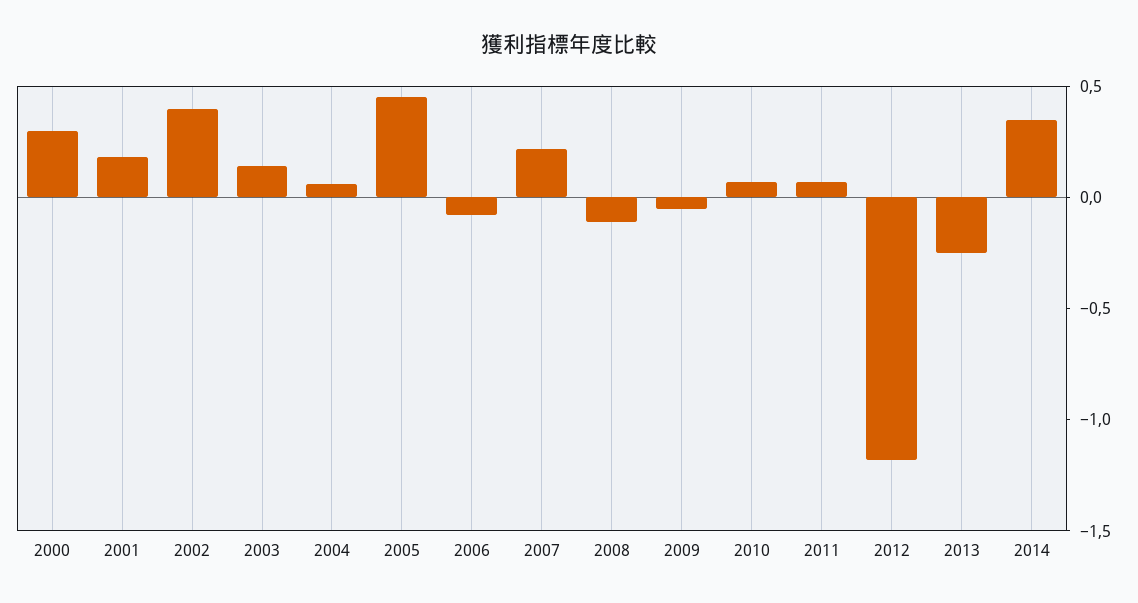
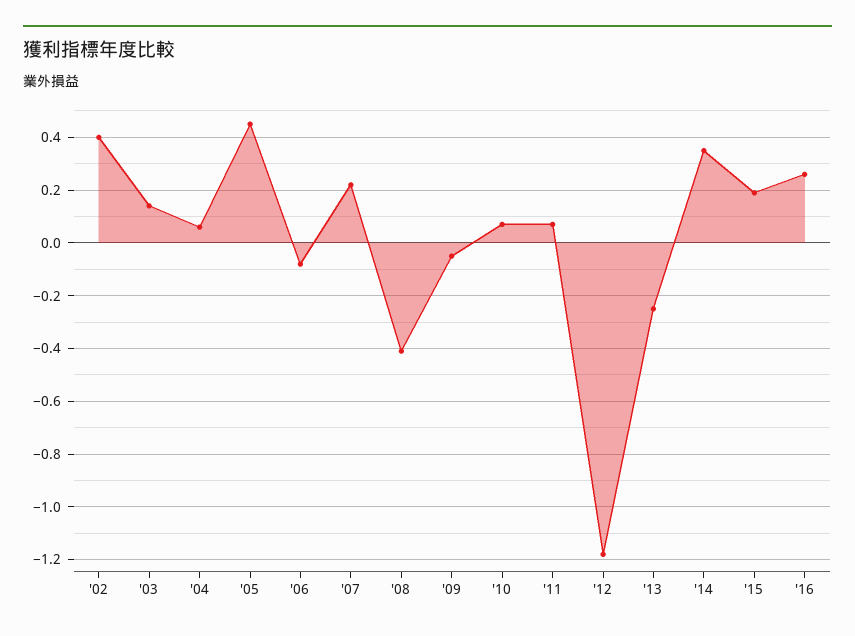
2000: 0.3 -> none
2001: 0.2 -> none
2008: -0.1 -> -0.4
'15: none -> 0.2
'16: none -> 0.25

